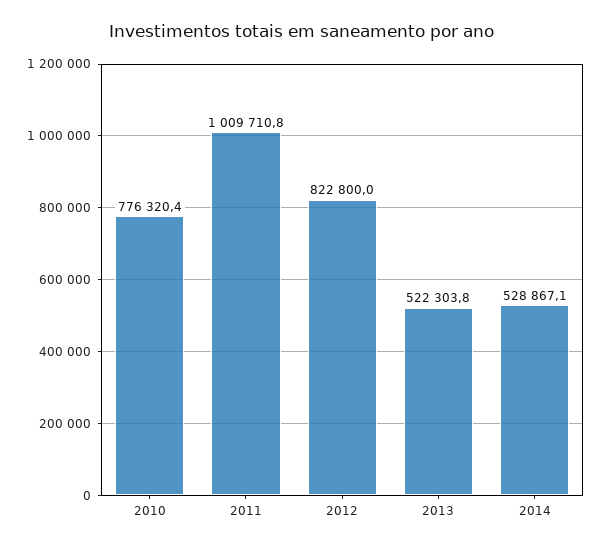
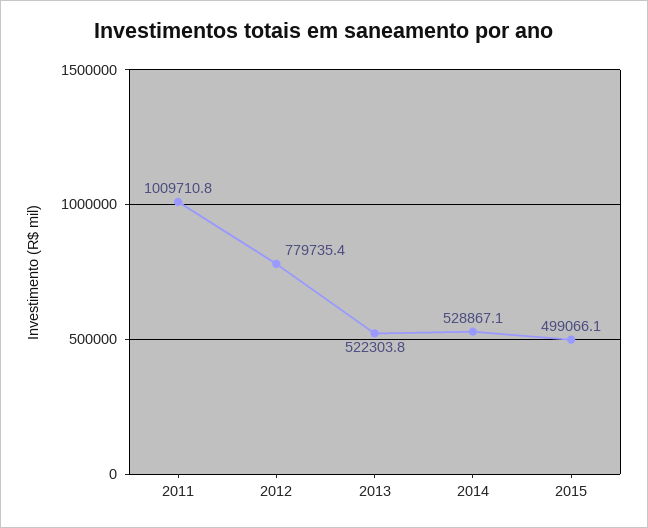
2010: 776320.4 -> none
2012: 822800 -> 779735.4
2015: none -> 499066.1

